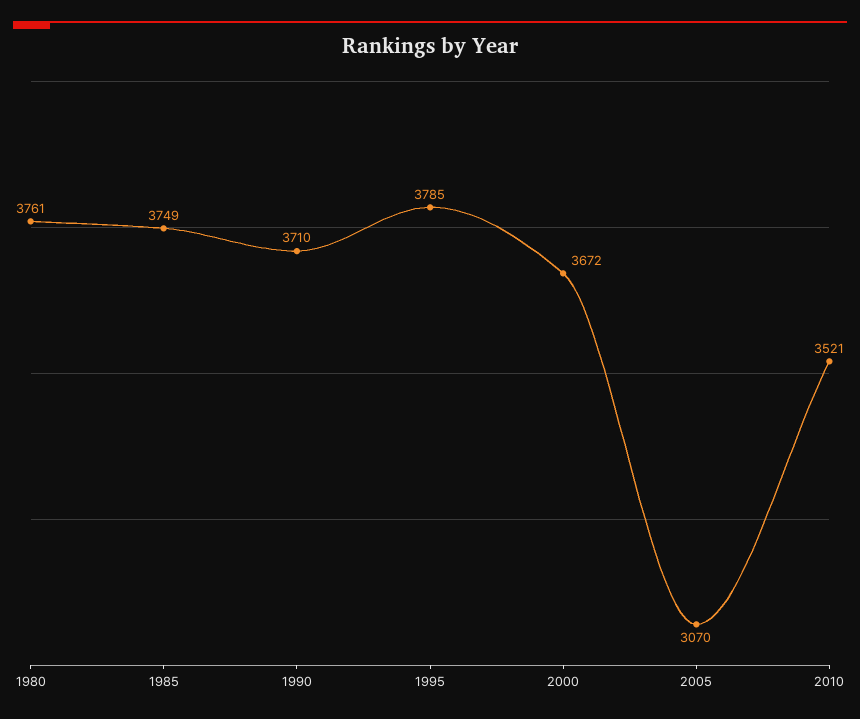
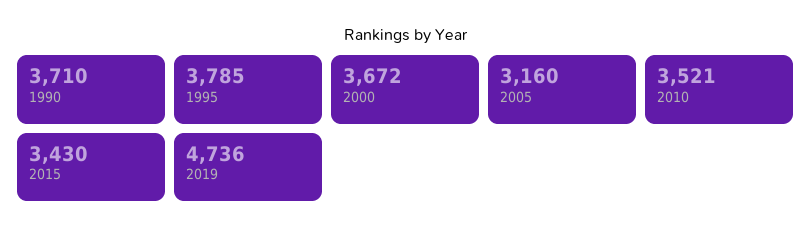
1980: 3761 -> none
1985: 3749 -> none
2005: 3070 -> 3160
2015: none -> 3430
2019: none -> 4736

